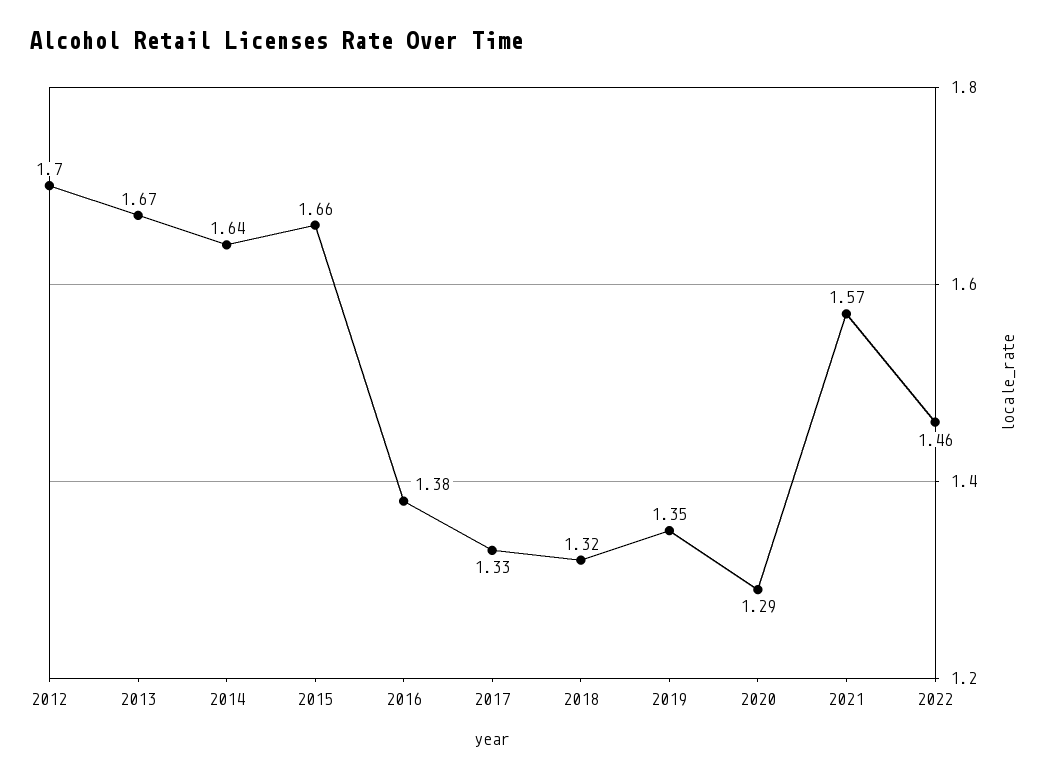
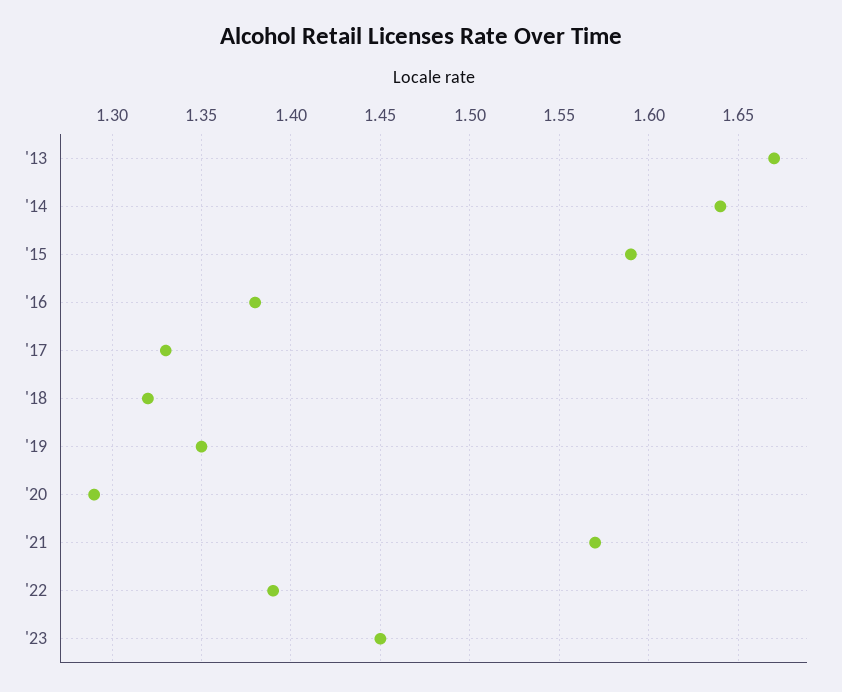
2012: 1.7 -> none
2015: 1.66 -> 1.59
2022: 1.46 -> 1.39
'23: none -> 1.45

